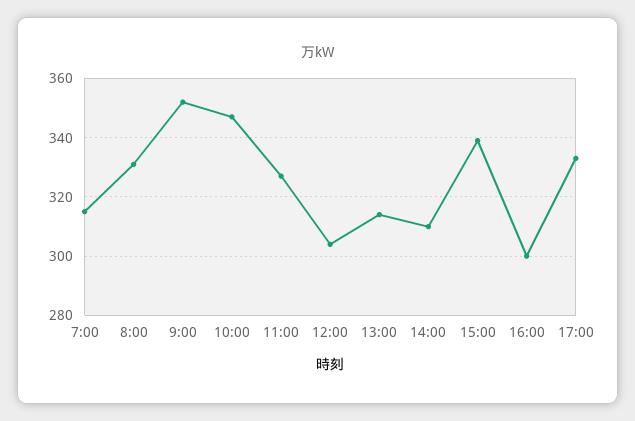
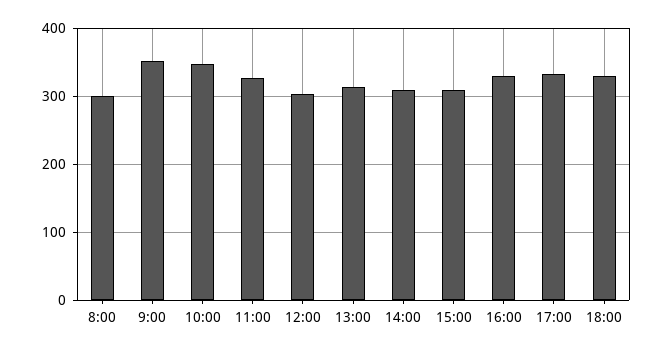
7:00: 315 -> none
8:00: 330 -> 300
15:00: 340 -> 310
16:00: 300 -> 330
18:00: none -> 330

